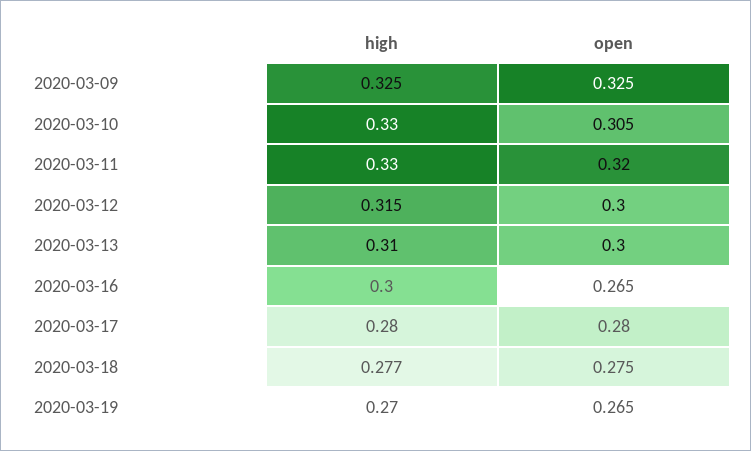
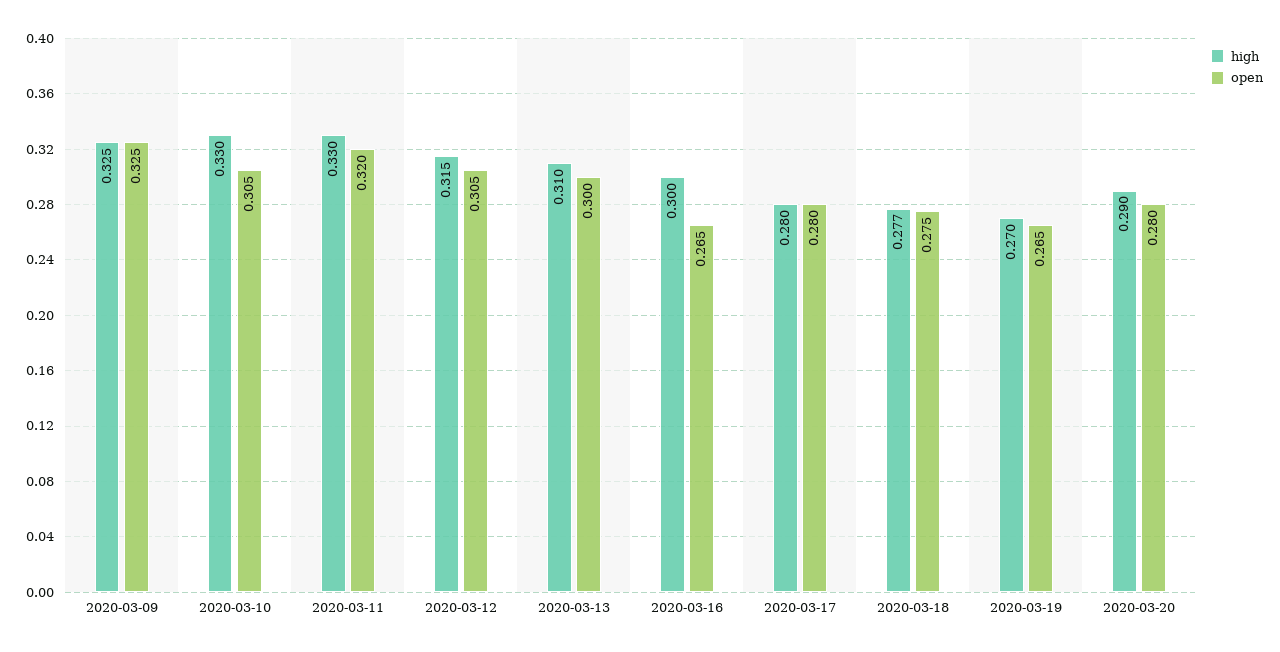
open, 2020-03-12: 0.3 -> 0.305
high, 2020-03-20: none -> 0.29
open, 2020-03-20: none -> 0.28

